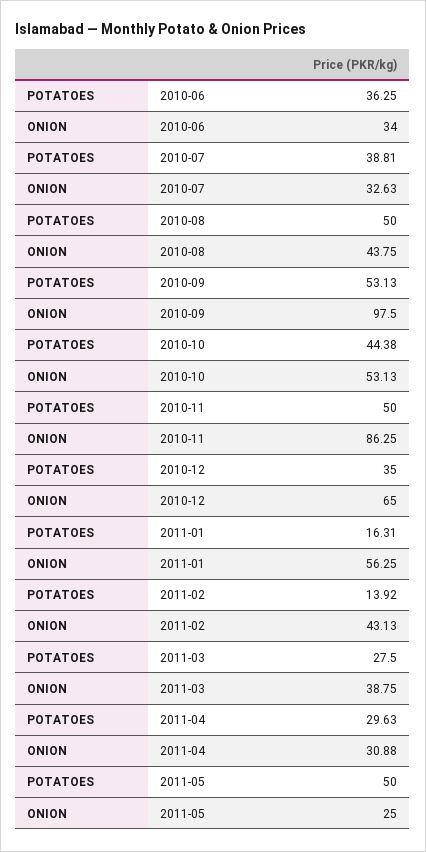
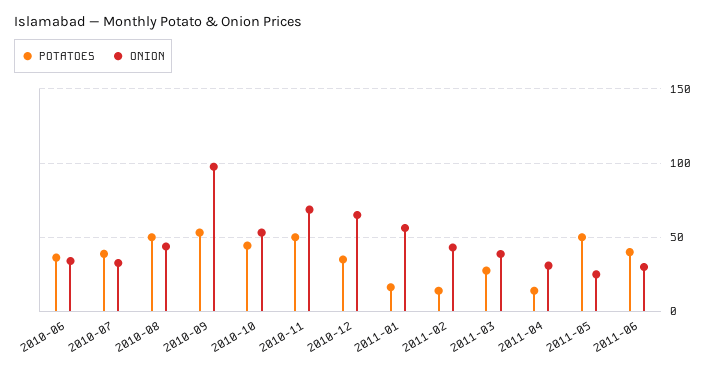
ONION, 2010-11: 86.25 -> 70
POTATOES, 2011-04: 29.63 -> 15
POTATOES, 2011-06: none -> 40
ONION, 2011-06: none -> 30

